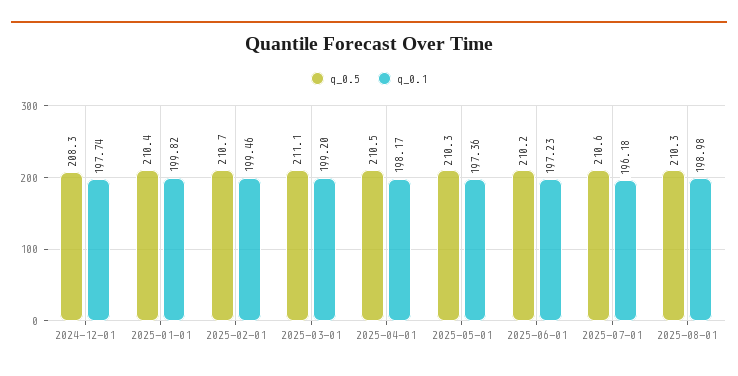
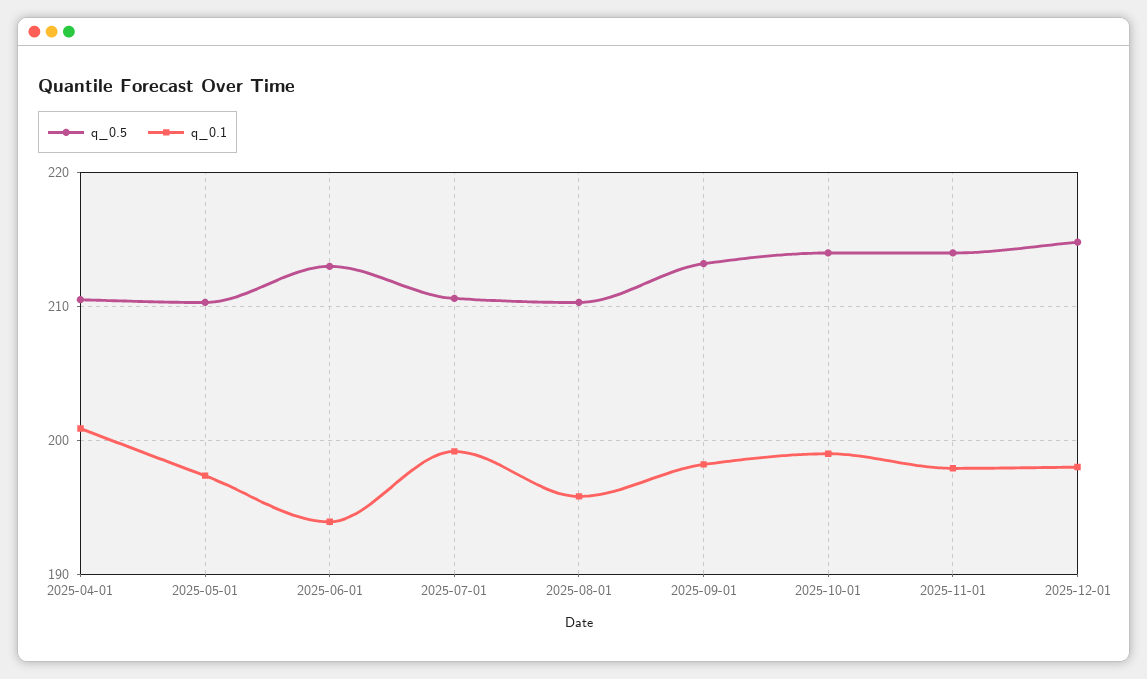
q_0.5, 2024-12-01: 208.3 -> none
q_0.1, 2024-12-01: 197.74 -> none
q_0.5, 2025-01-01: 210.4 -> none
q_0.1, 2025-01-01: 199.82 -> none
q_0.5, 2025-02-01: 210.7 -> none
q_0.1, 2025-02-01: 199.46 -> none
q_0.5, 2025-03-01: 211.1 -> none
q_0.1, 2025-03-01: 199.2 -> none
q_0.1, 2025-04-01: 198.17 -> 201
q_0.5, 2025-06-01: 210.2 -> 213
q_0.1, 2025-06-01: 197.23 -> 194
q_0.1, 2025-07-01: 196.18 -> 199
q_0.1, 2025-08-01: 198.98 -> 196
q_0.5, 2025-09-01: none -> 213
q_0.1, 2025-09-01: none -> 198
q_0.5, 2025-10-01: none -> 214
q_0.1, 2025-10-01: none -> 199
q_0.5, 2025-11-01: none -> 214
q_0.1, 2025-11-01: none -> 198
q_0.5, 2025-12-01: none -> 215
q_0.1, 2025-12-01: none -> 198

